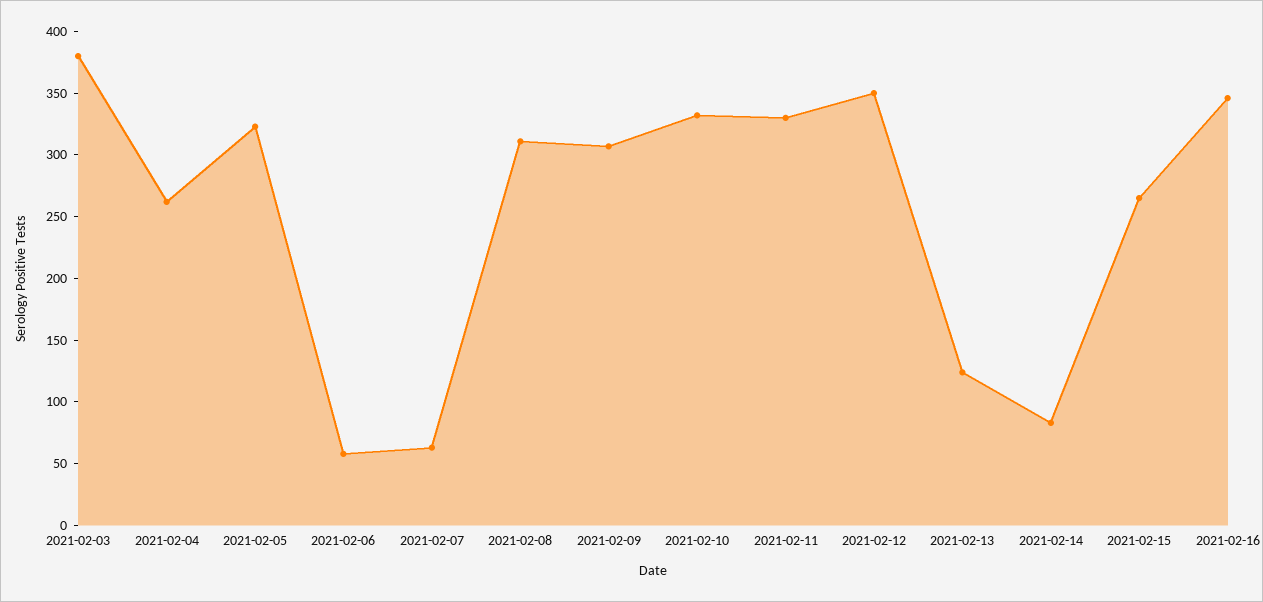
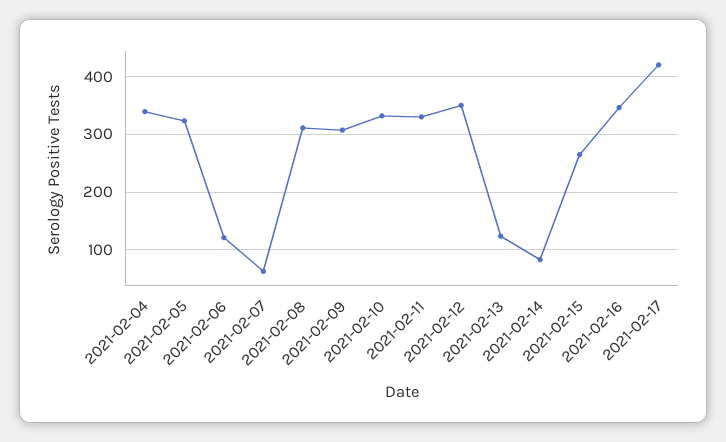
2021-02-03: 380 -> none
2021-02-04: 260 -> 340
2021-02-06: 60 -> 120
2021-02-17: none -> 420

